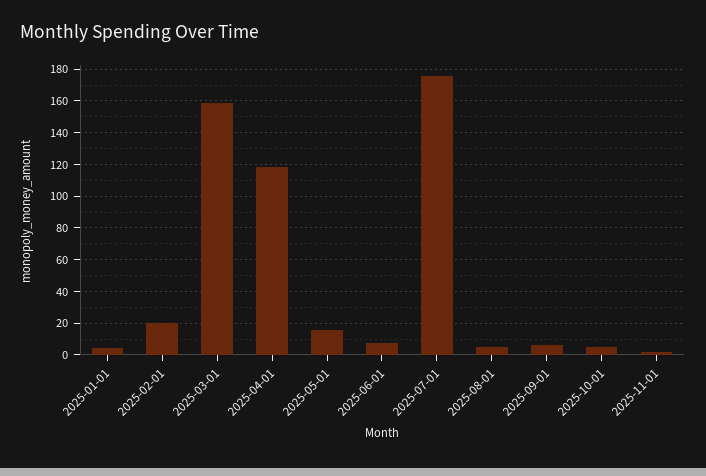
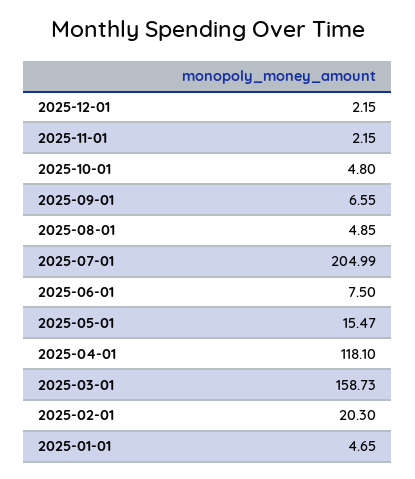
2025-07-01: 175 -> 204.99
2025-12-01: none -> 2.15

